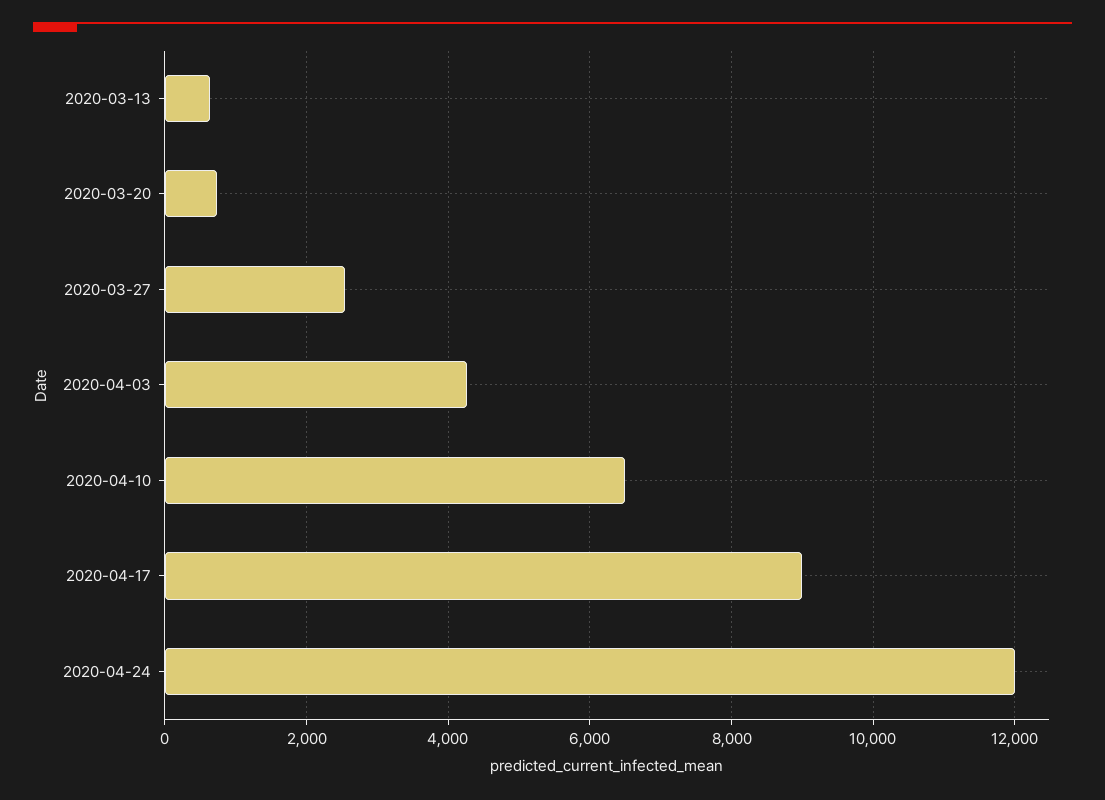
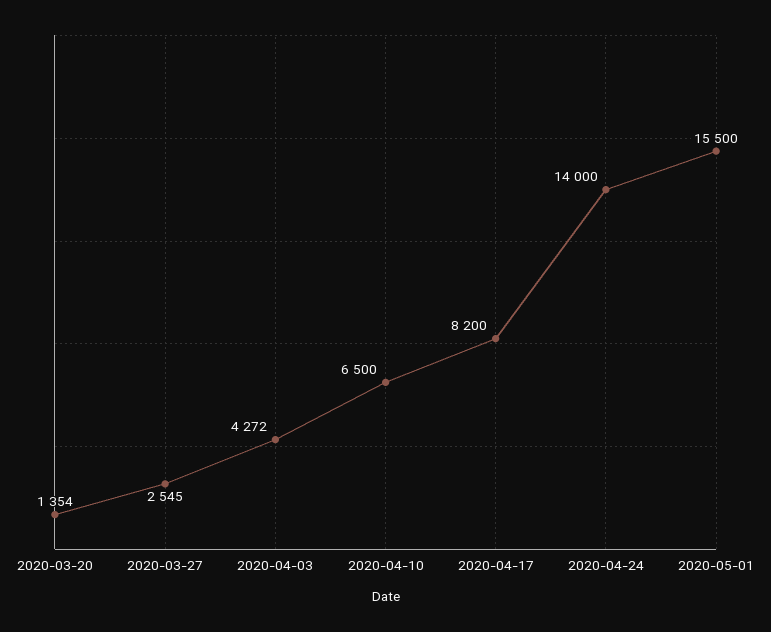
2020-03-13: 600 -> none
2020-03-20: 800 -> 1354
2020-04-17: 9000 -> 8200
2020-04-24: 12000 -> 14000
2020-05-01: none -> 15500

